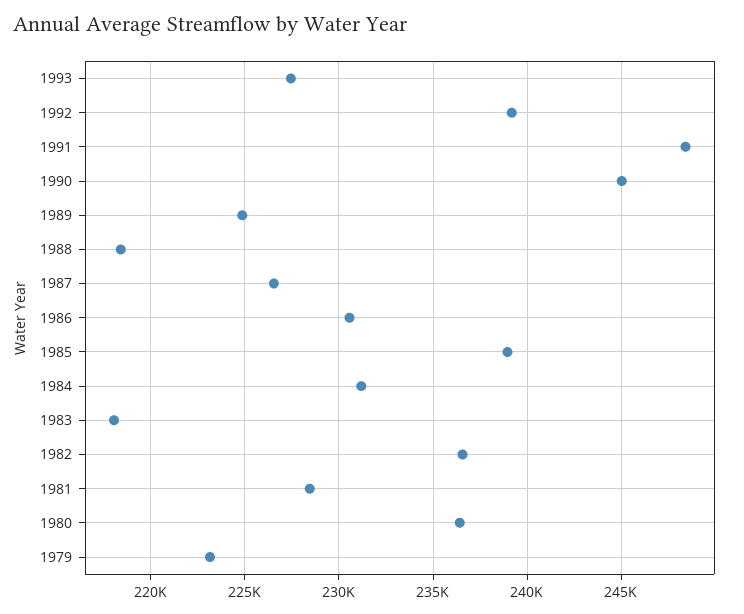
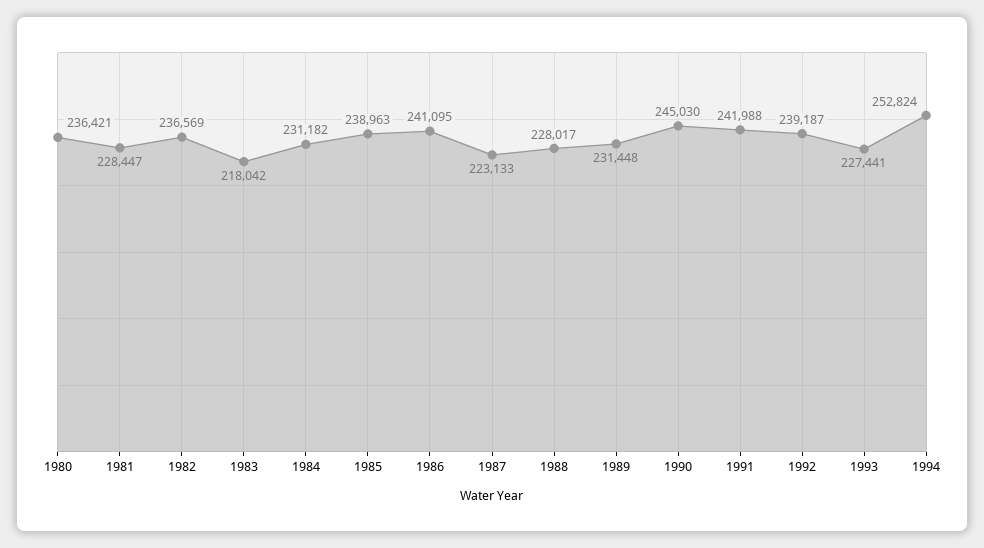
1991: 248500 -> 241988
1989: 225000 -> 231448
1988: 218500 -> 228017
1987: 226500 -> 223133
1986: 230500 -> 241095
1979: 223000 -> none
1994: none -> 252824

